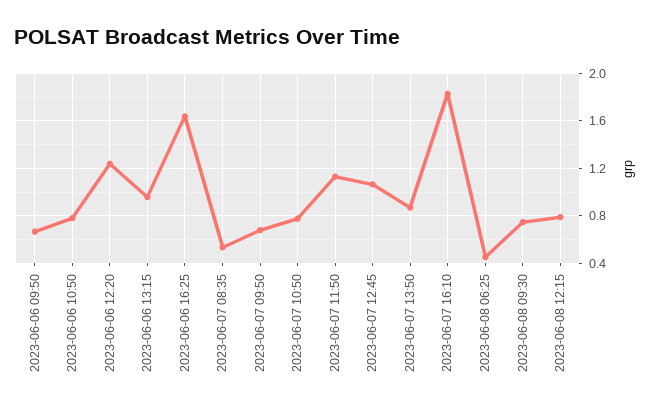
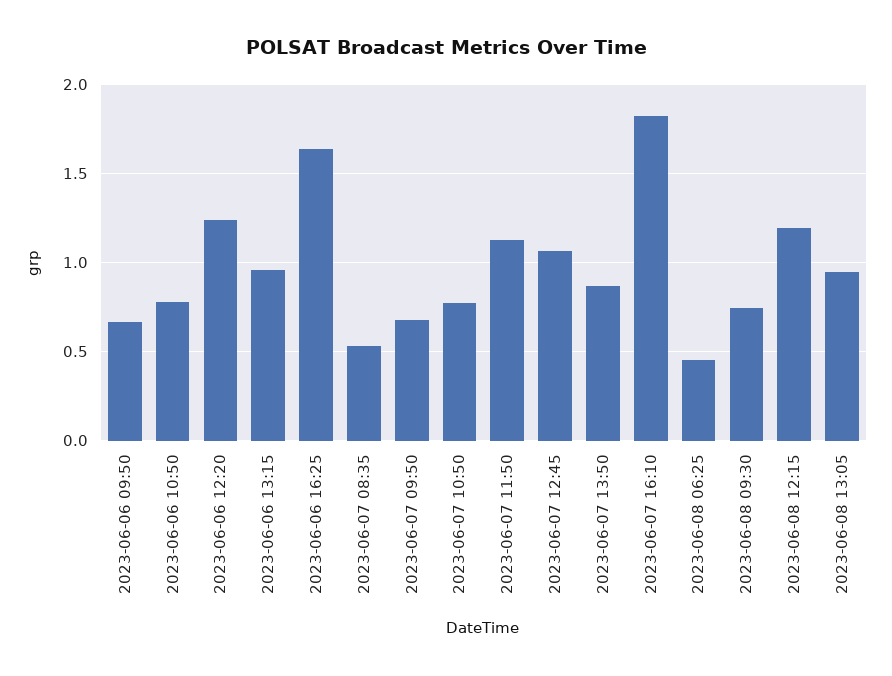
2023-06-08 12:15: 0.8 -> 1.2
2023-06-08 13:05: none -> 0.95

